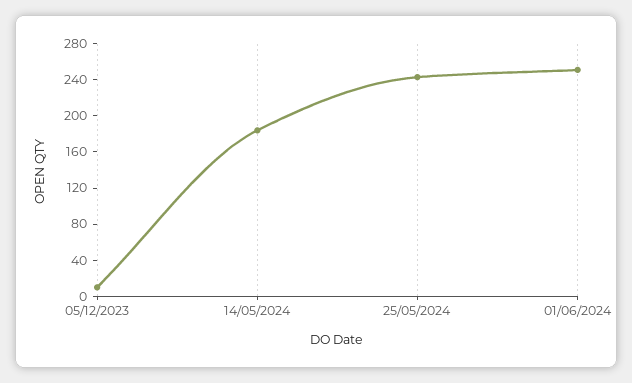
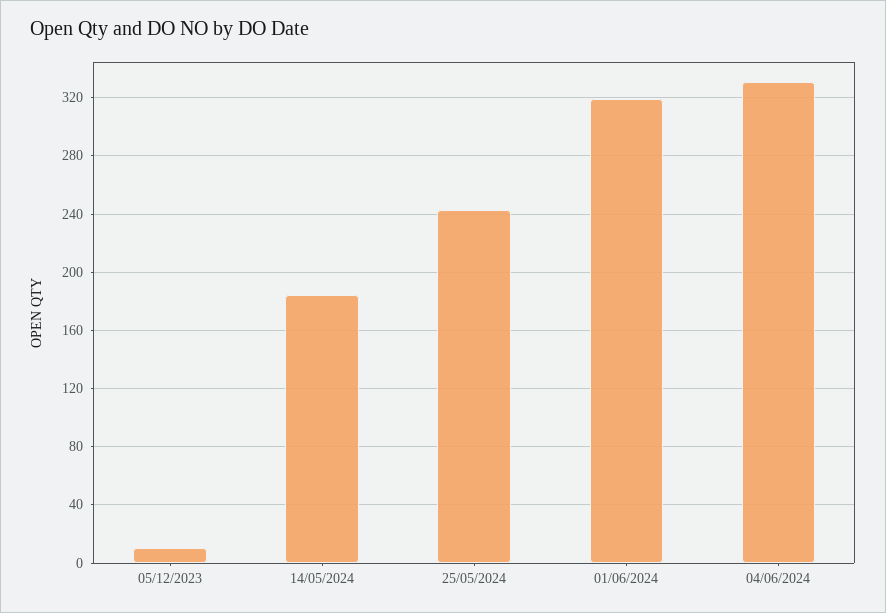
01/06/2024: 250 -> 320
04/06/2024: none -> 330

